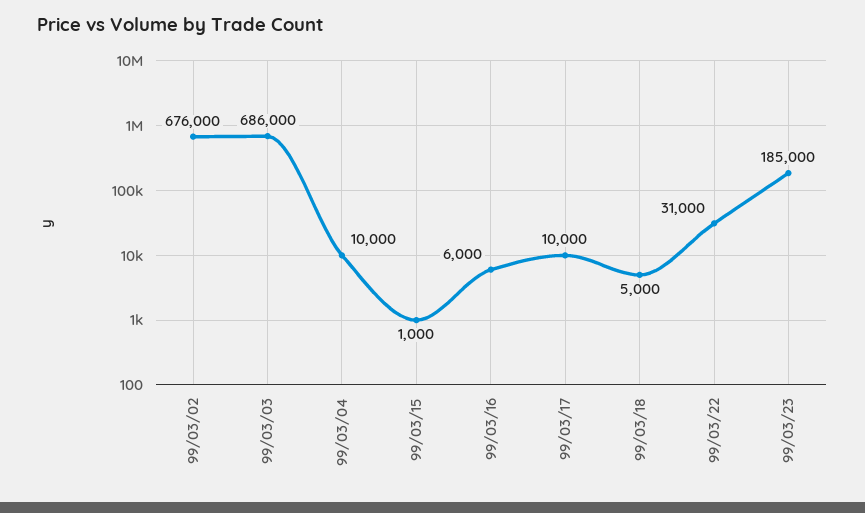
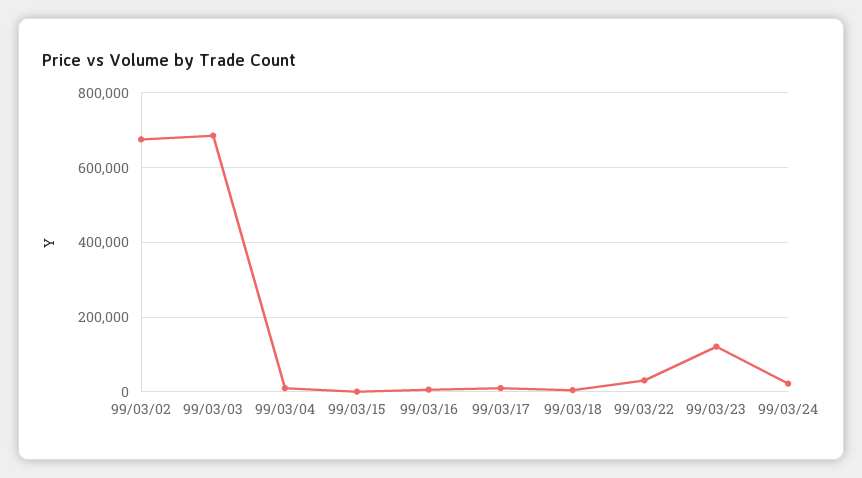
99/03/23: 185000 -> 120000
99/03/24: none -> 20000

